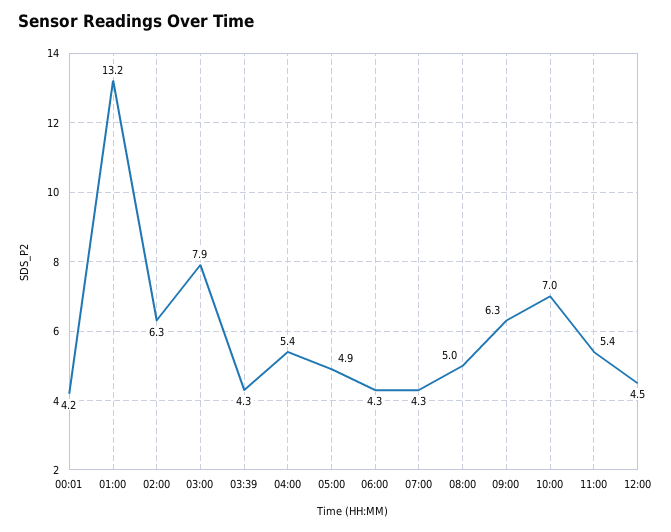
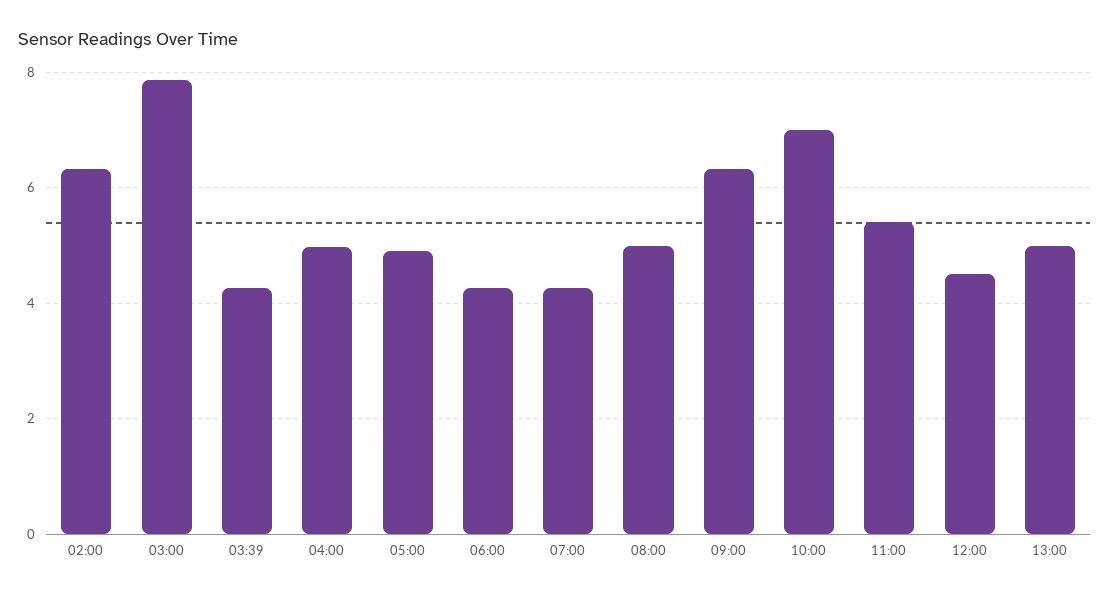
00:01: 4.2 -> none
01:00: 13.2 -> none
04:00: 5.4 -> 5
13:00: none -> 5

